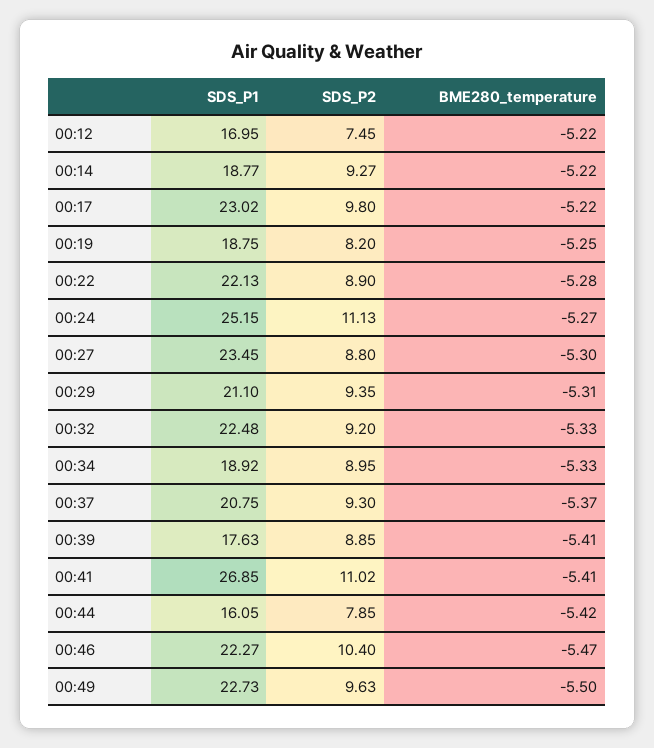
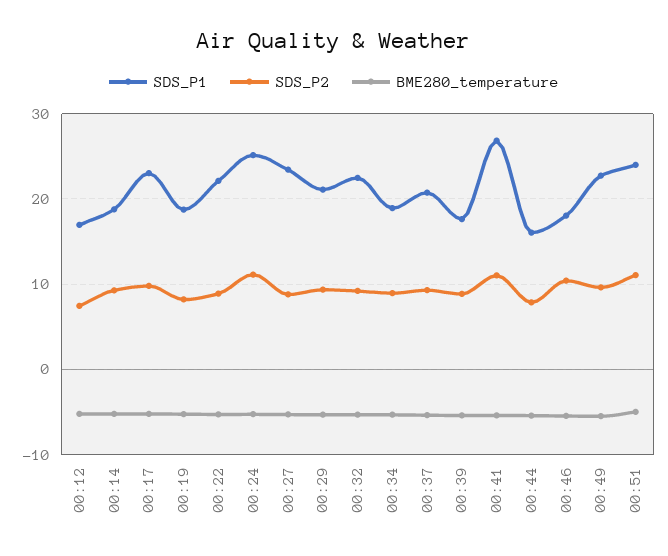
SDS_P1, 00:46: 22.27 -> 18
SDS_P1, 00:51: none -> 24
SDS_P2, 00:51: none -> 11
BME280_temperature, 00:51: none -> -5

